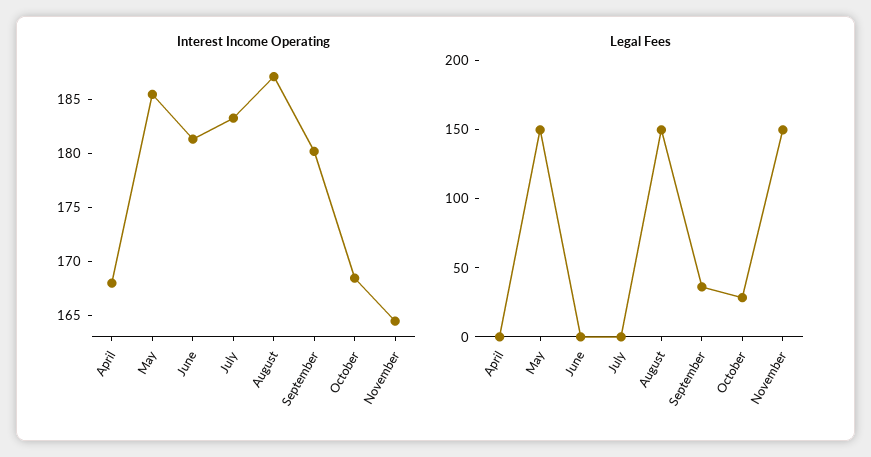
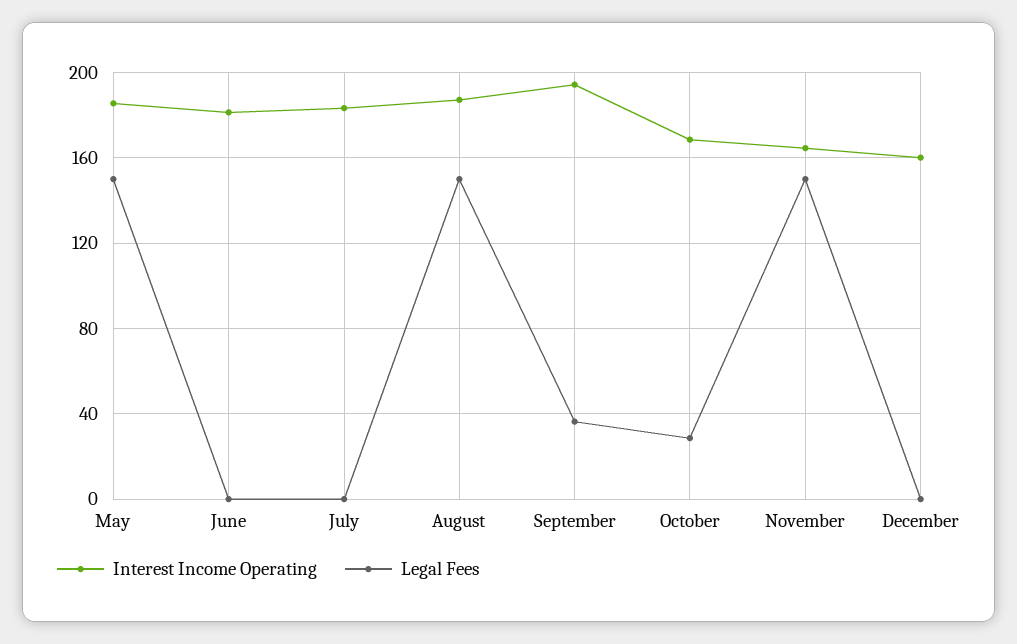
Interest Income Operating, April: 168 -> none
Interest Income Operating, September: 180 -> 195
Legal Fees, April: 0 -> none
Interest Income Operating, December: none -> 160
Legal Fees, December: none -> 0

